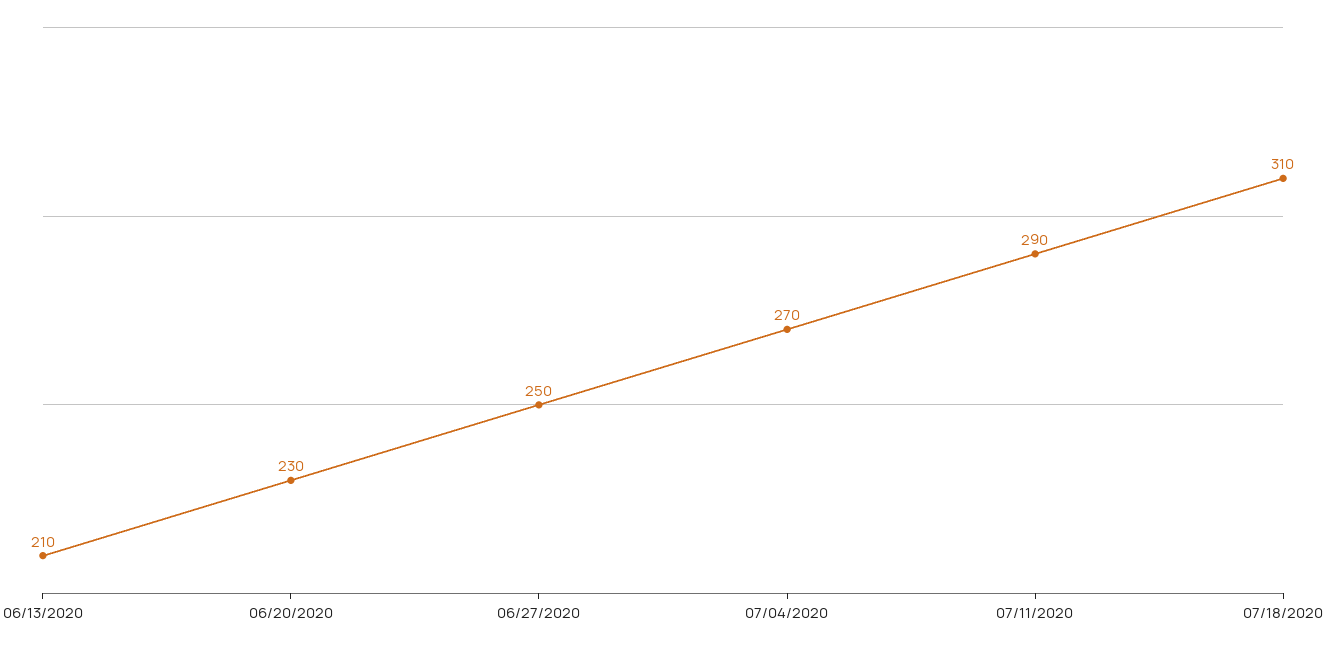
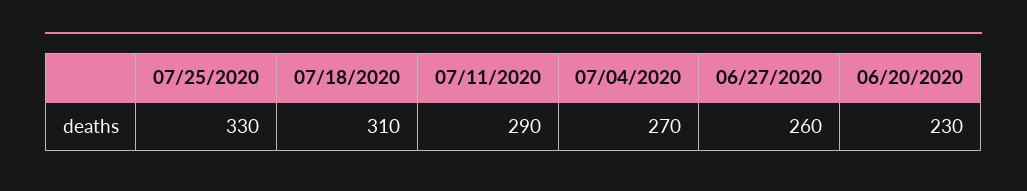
06/13/2020: 210 -> none
06/27/2020: 250 -> 260
07/25/2020: none -> 330

